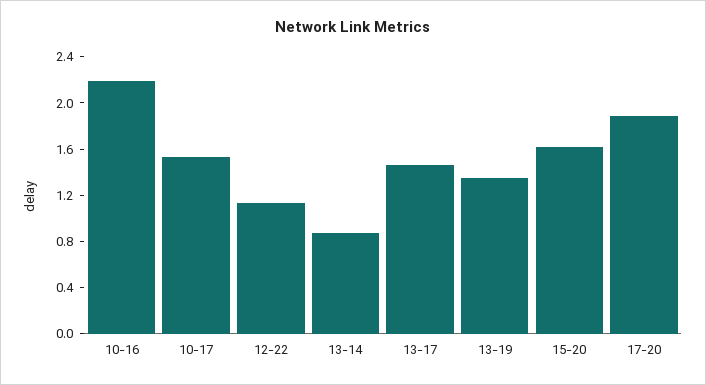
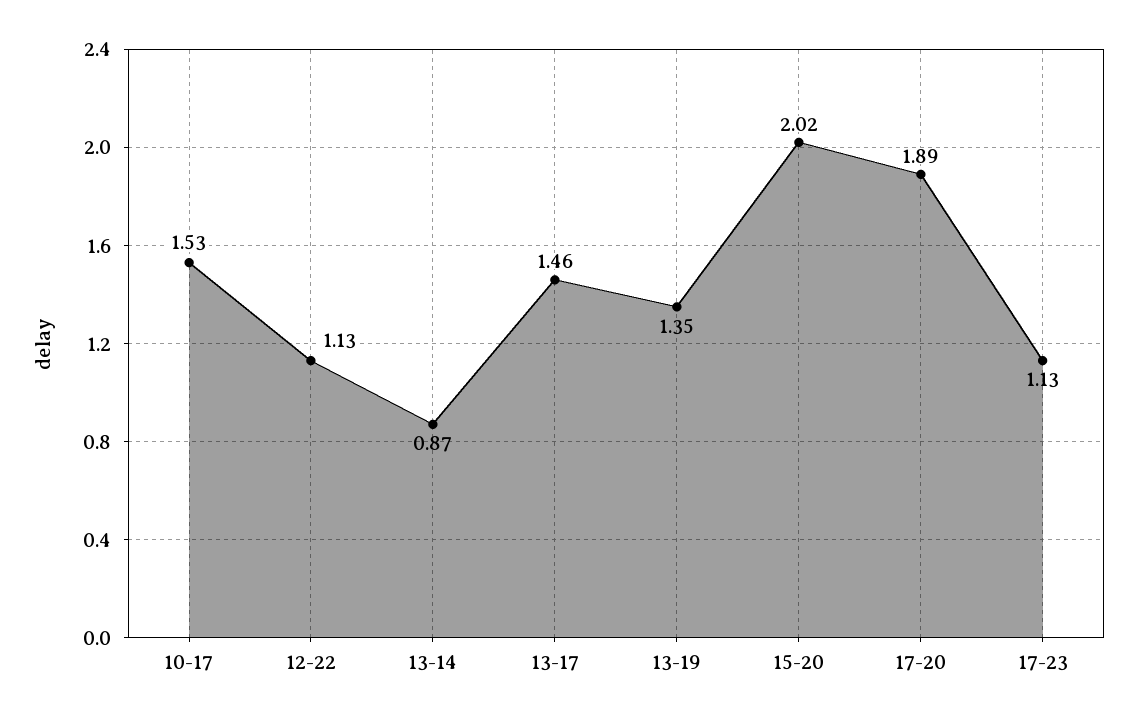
10-16: 2.2 -> none
15-20: 1.6 -> 2.02
17-23: none -> 1.13

